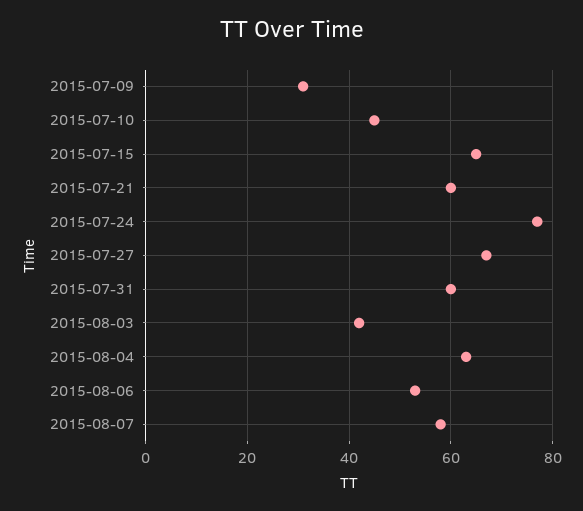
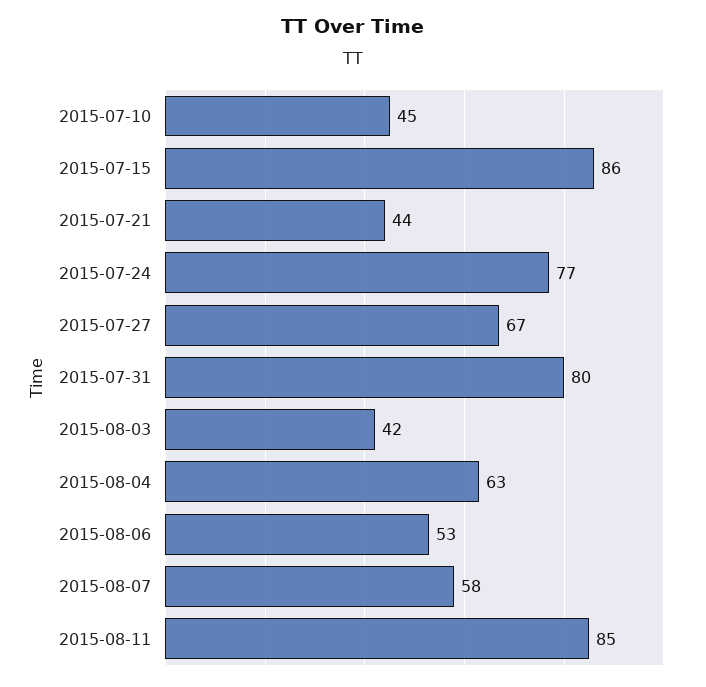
2015-07-09: 30 -> none
2015-07-15: 65 -> 86
2015-07-21: 60 -> 44
2015-07-31: 60 -> 80
2015-08-11: none -> 85

